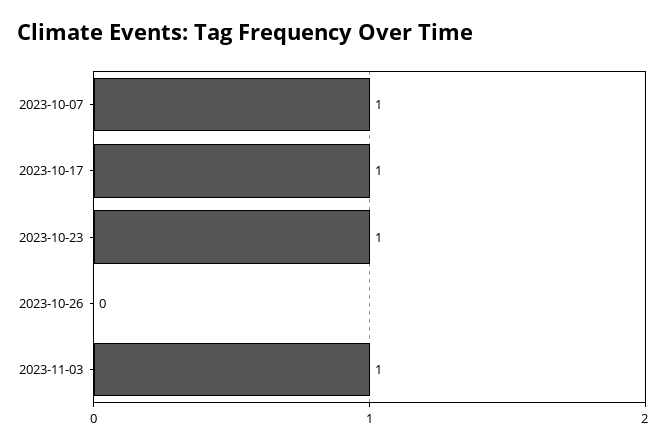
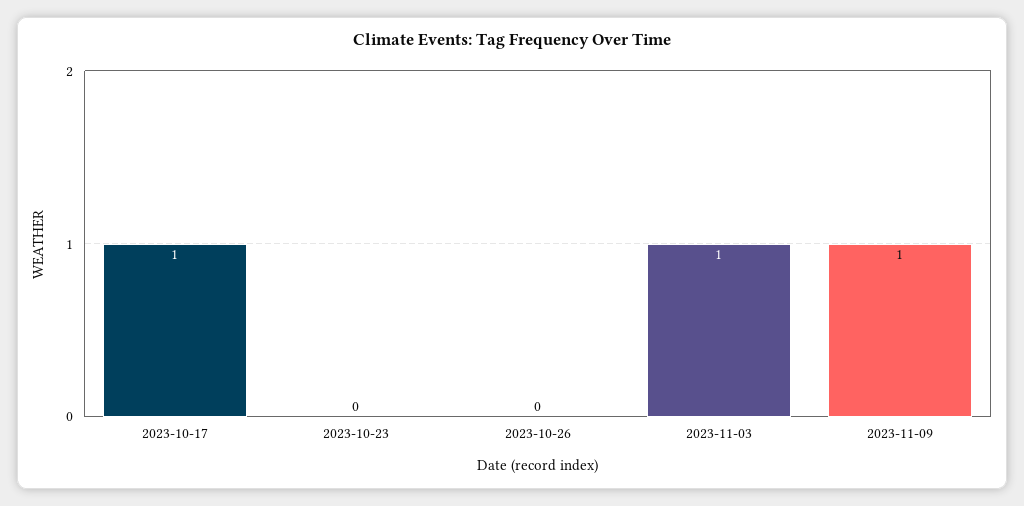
2023-10-07: 1 -> none
2023-10-23: 1 -> 0
2023-11-09: none -> 1

